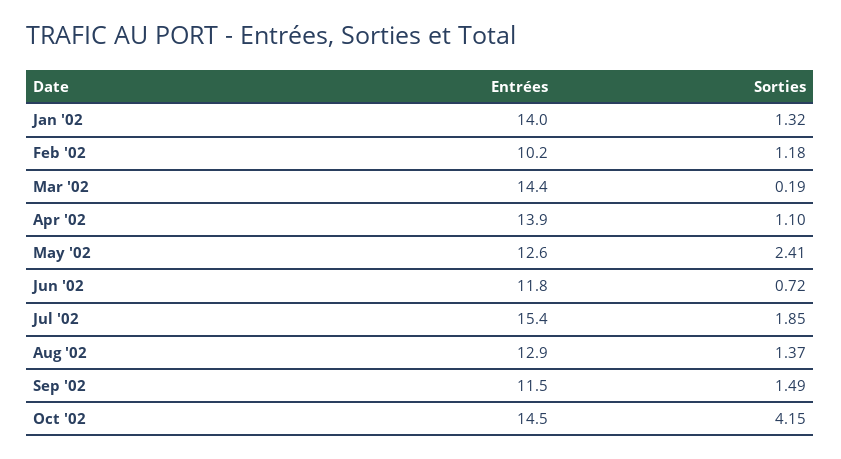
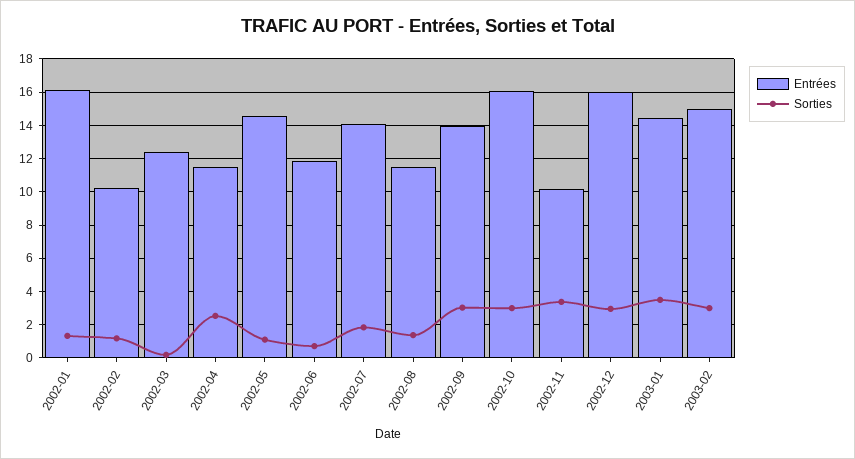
Entrées, Jan '02: 14 -> 16
Entrées, Mar '02: 14.4 -> 12.5
Entrées, Apr '02: 13.9 -> 11.5
Sorties, Apr '02: 1.1 -> 2.5
Entrées, May '02: 12.6 -> 14.5
Sorties, May '02: 2.41 -> 1
Entrées, Jul '02: 15.4 -> 14
Entrées, Aug '02: 12.9 -> 11.5
Entrées, Sep '02: 11.5 -> 14
Sorties, Sep '02: 1.49 -> 3
Entrées, Oct '02: 14.5 -> 16
Sorties, Oct '02: 4.15 -> 3
Entrées, 2002-11: none -> 10
Sorties, 2002-11: none -> 3.5
Entrées, 2002-12: none -> 16
Sorties, 2002-12: none -> 3
Entrées, 2003-01: none -> 14.5
Sorties, 2003-01: none -> 3.5
Entrées, 2003-02: none -> 15
Sorties, 2003-02: none -> 3

